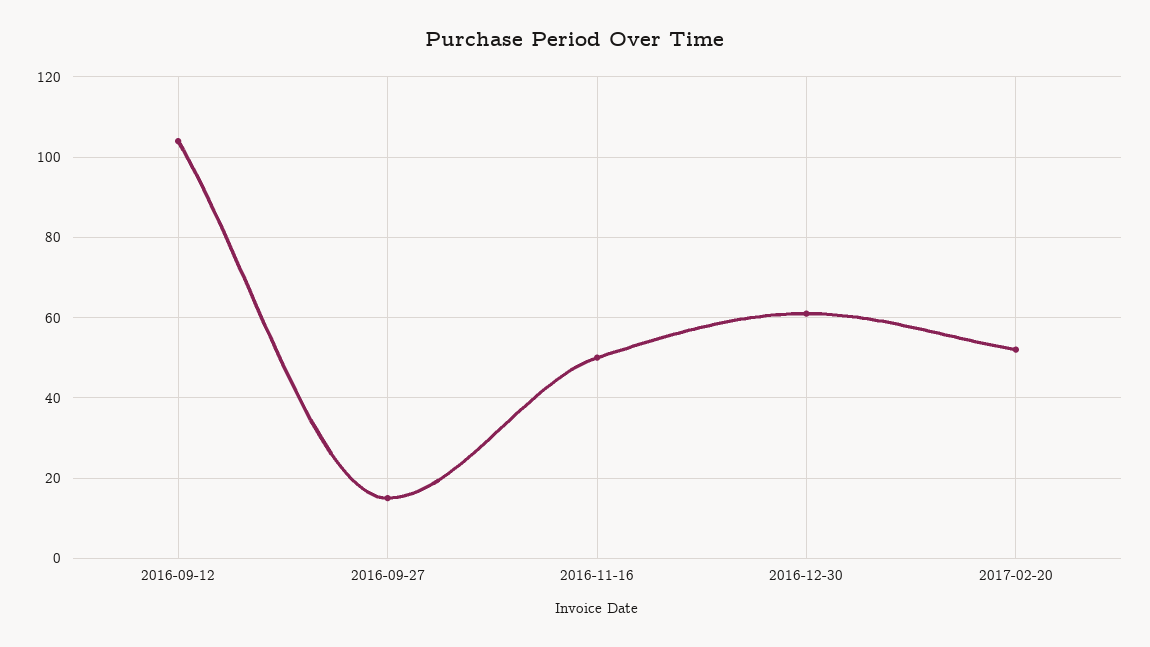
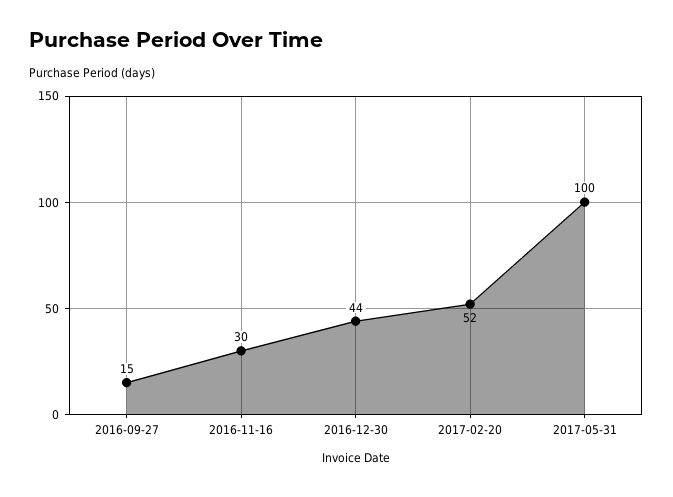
2016-09-12: 105 -> none
2016-11-16: 50 -> 30
2016-12-30: 60 -> 44
2017-05-31: none -> 100

